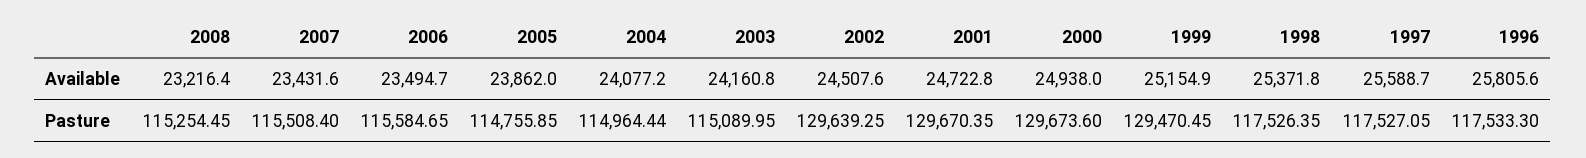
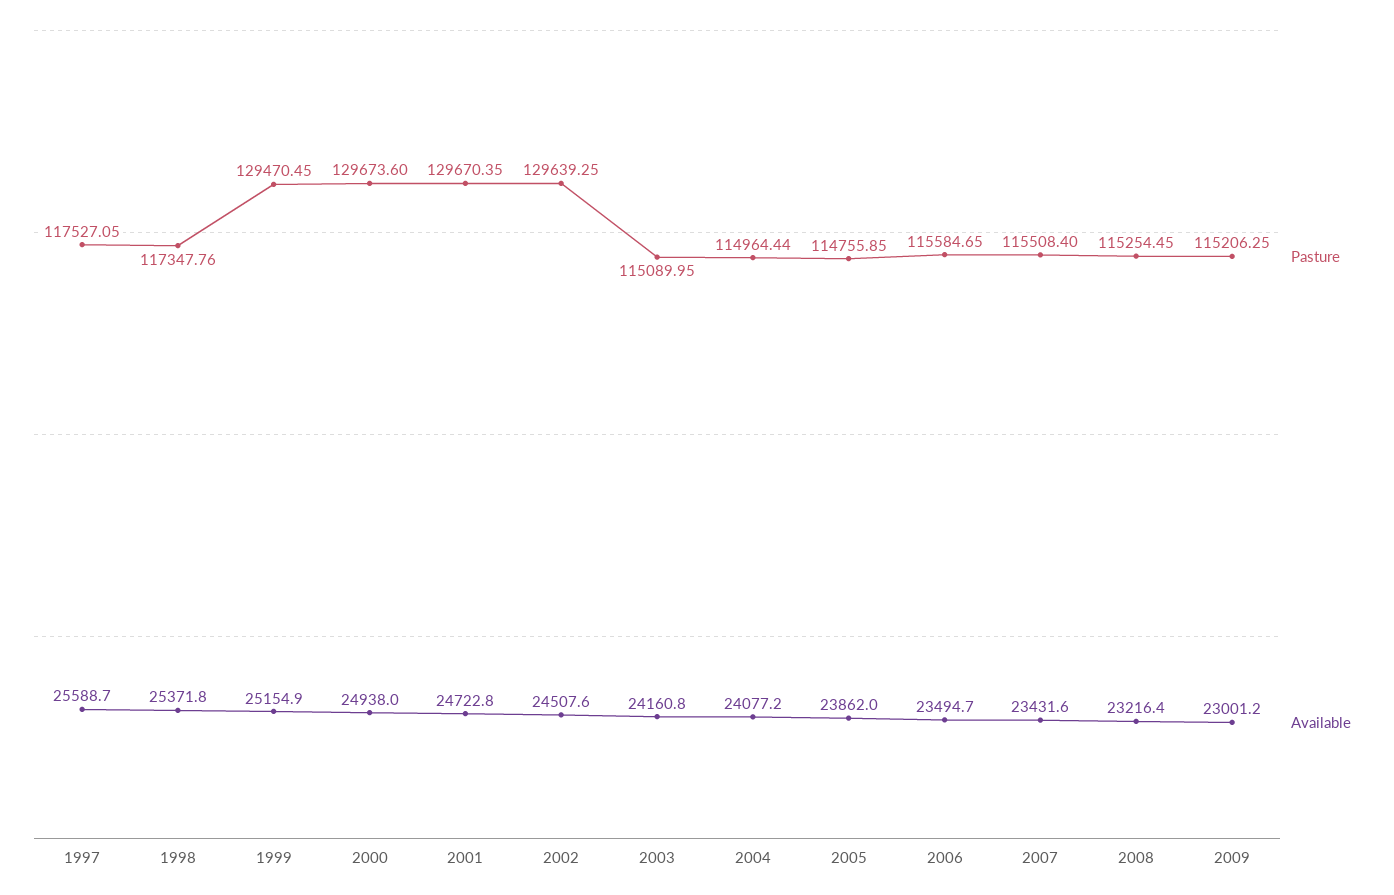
Available, 1996: 25805.6 -> none
Pasture, 1998: 117526.35 -> 117347.76
Pasture, 1996: 117533.3 -> none
Pasture, 2009: none -> 115206.25
Available, 2009: none -> 23001.2

